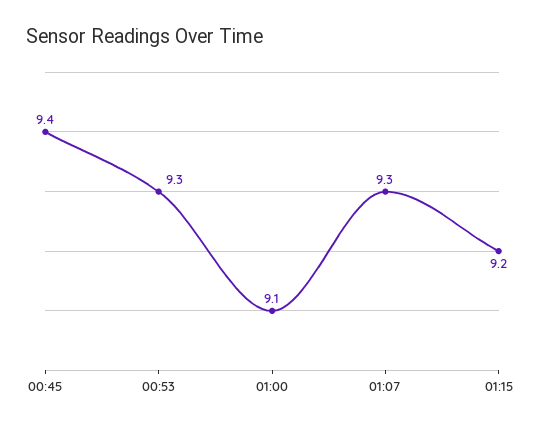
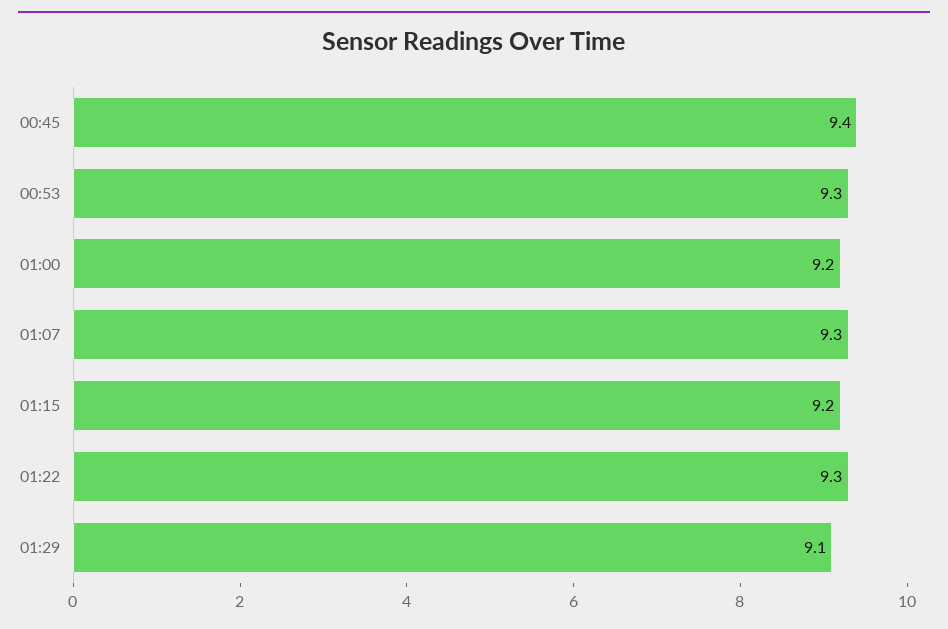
01:00: 9.1 -> 9.2
01:22: none -> 9.3
01:29: none -> 9.1

